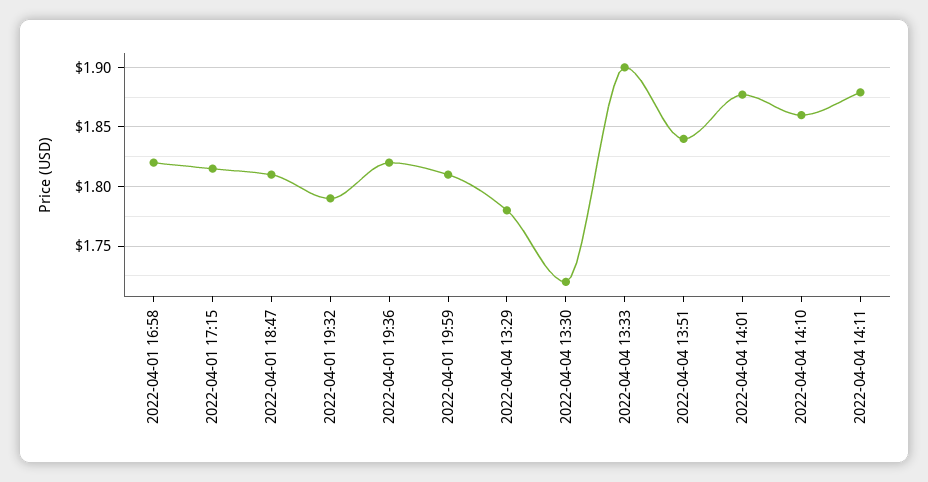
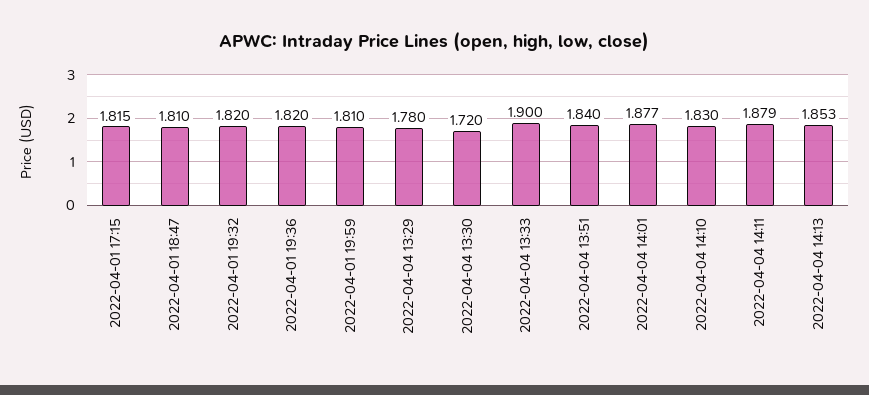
2022-04-01 16:58: 1.82 -> none
2022-04-01 19:32: 1.79 -> 1.82
2022-04-04 14:10: 1.86 -> 1.83
2022-04-04 14:13: none -> 1.853

